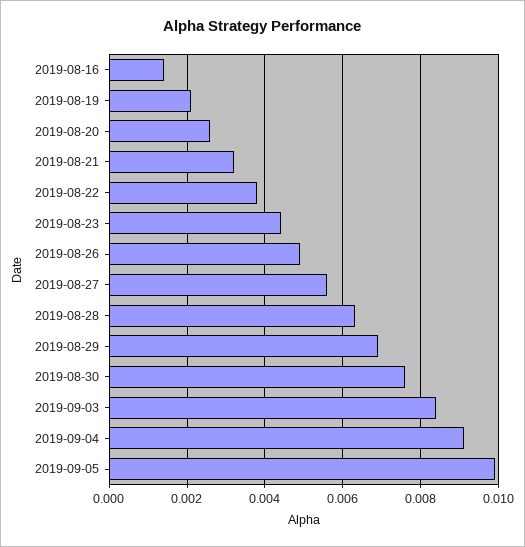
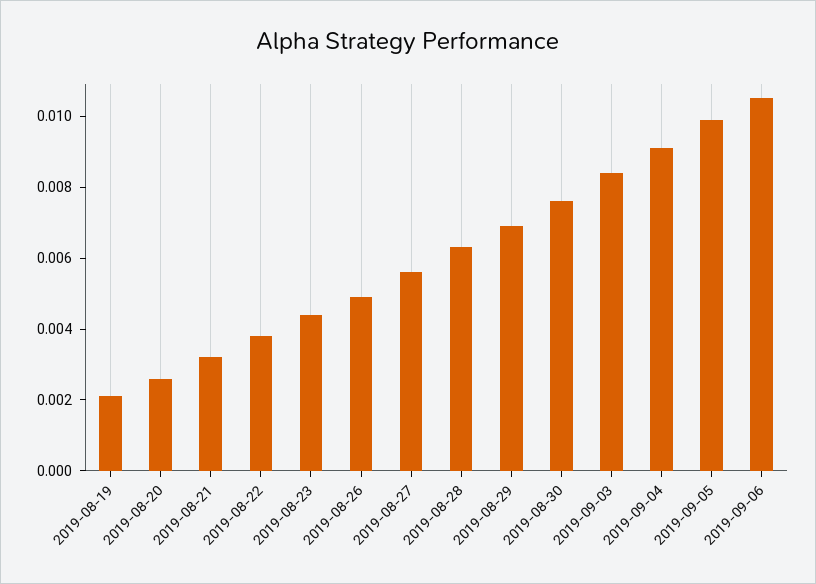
2019-08-16: 0.0015 -> none
2019-09-06: none -> 0.0105

